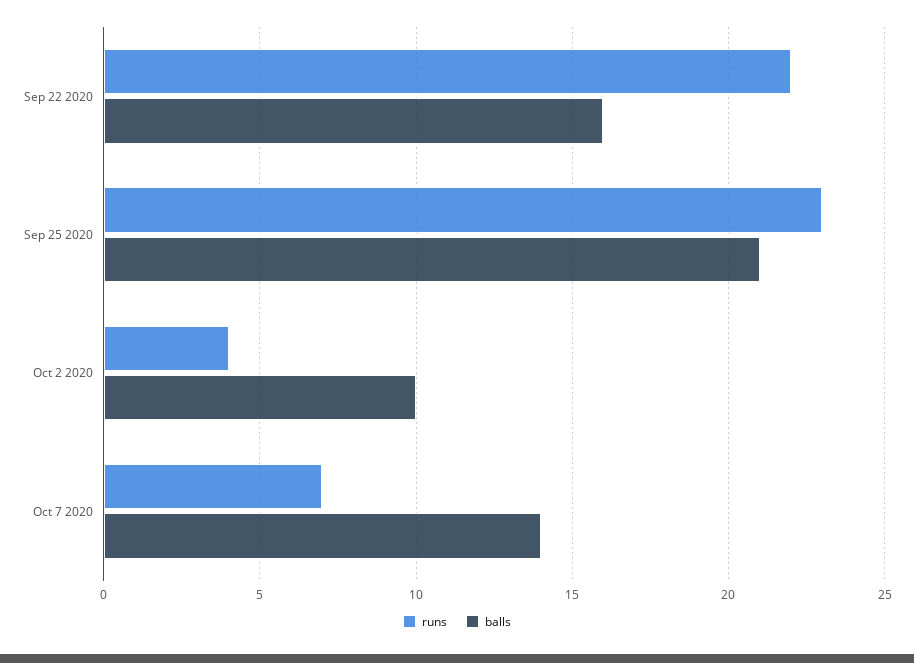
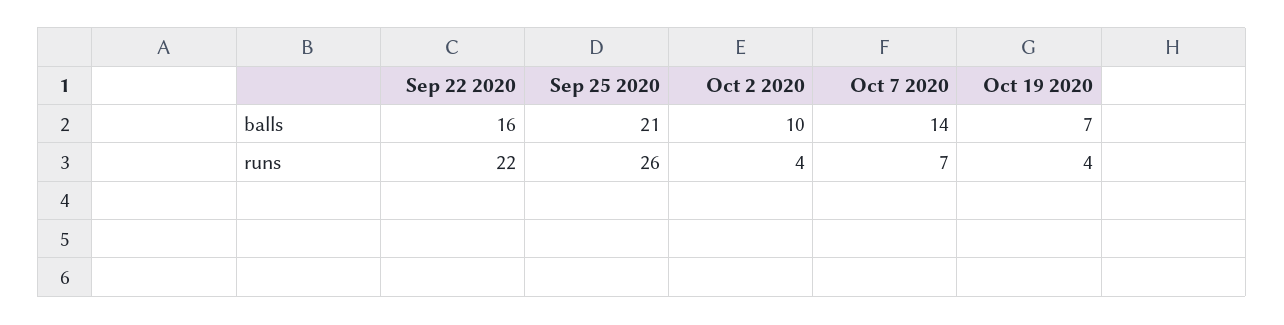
runs, Sep 25 2020: 23 -> 26
balls, Oct 19 2020: none -> 7
runs, Oct 19 2020: none -> 4

